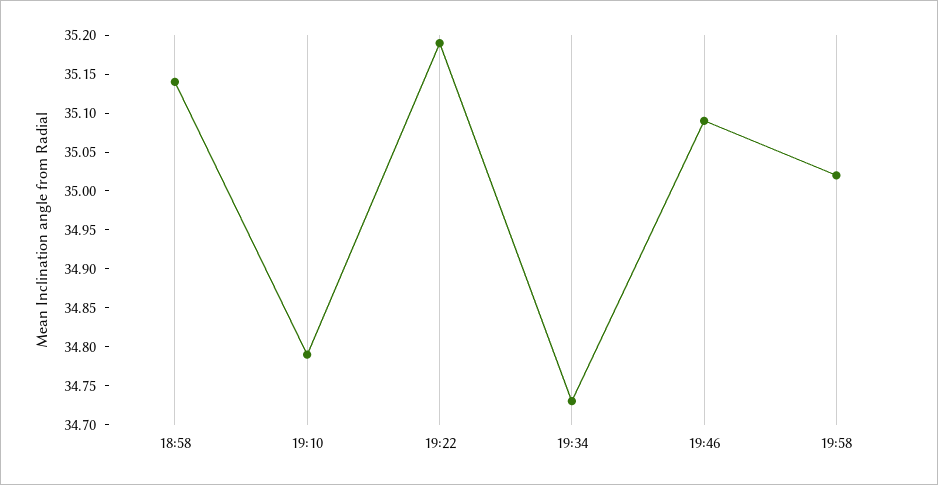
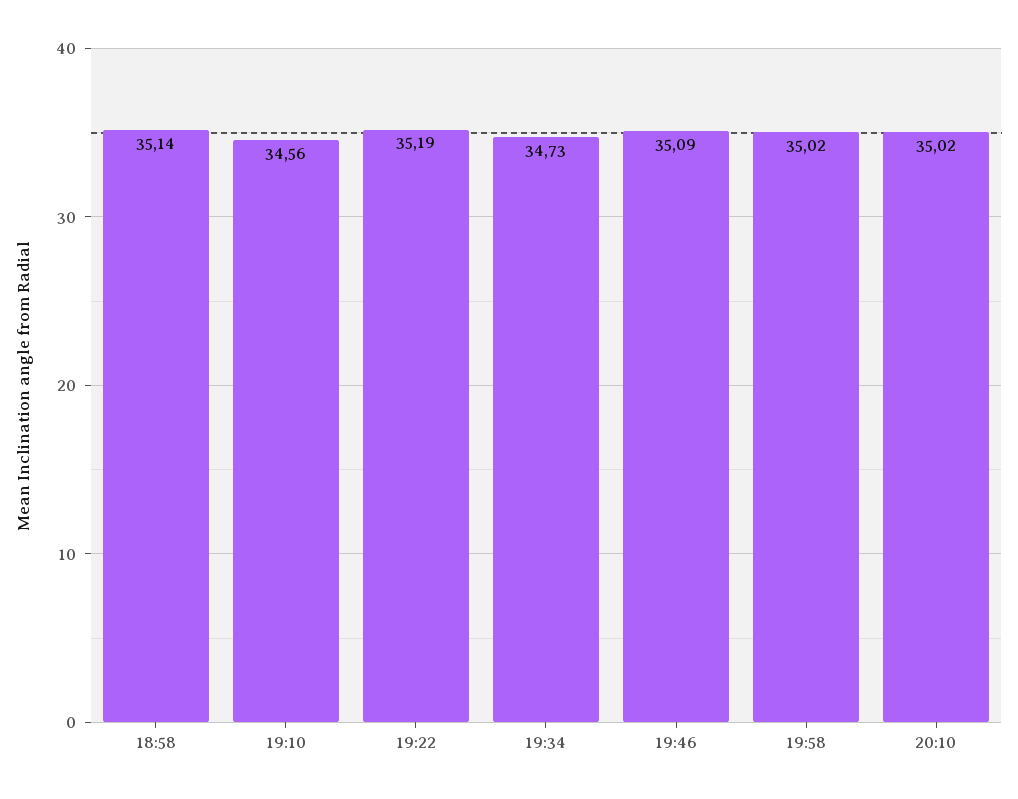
19:10: 34.8 -> 34.56
20:10: none -> 35.02

